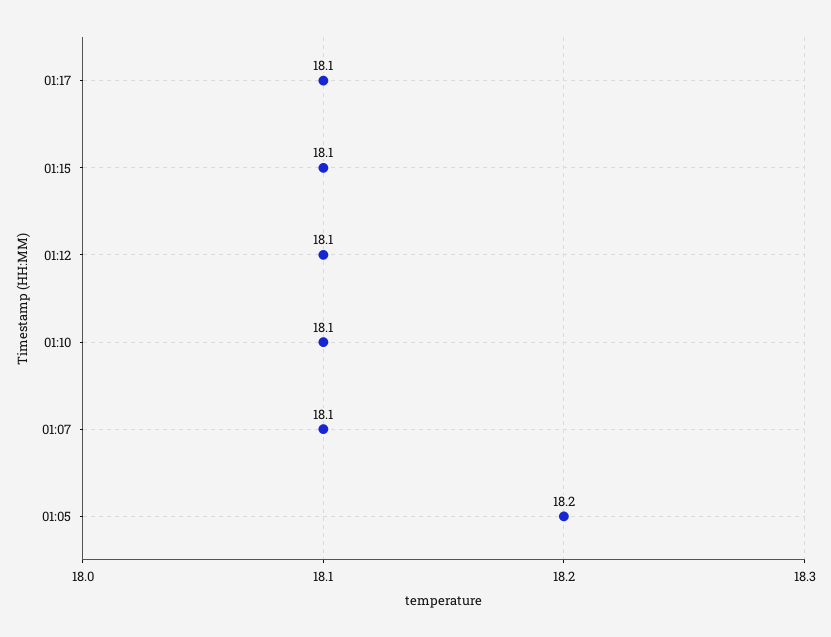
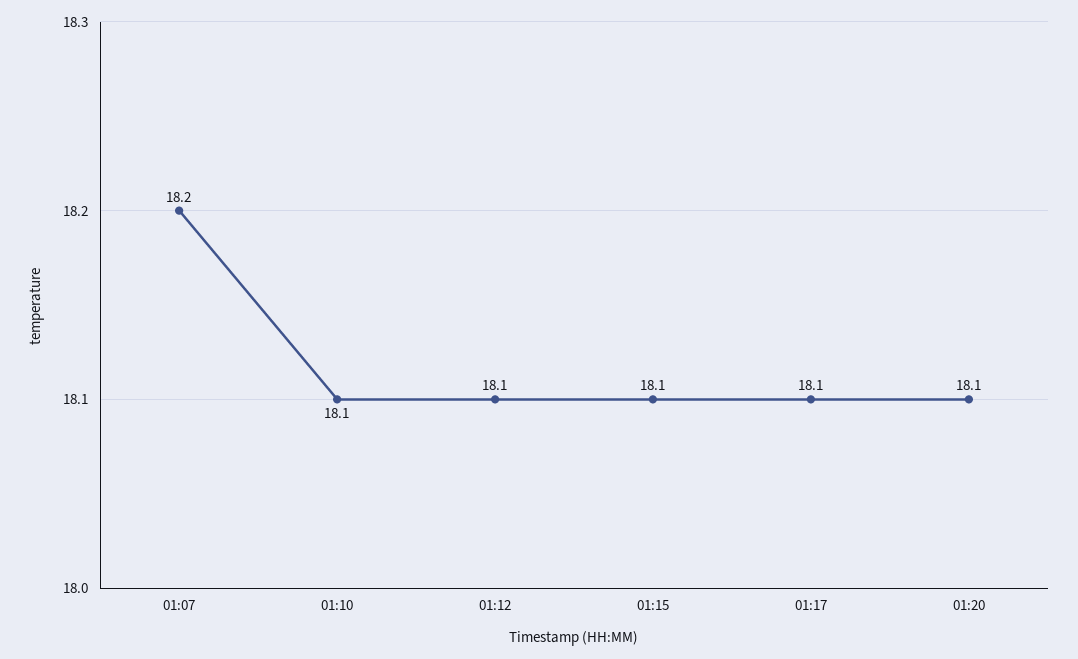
01:07: 18.1 -> 18.2
01:05: 18.2 -> none
01:20: none -> 18.1

